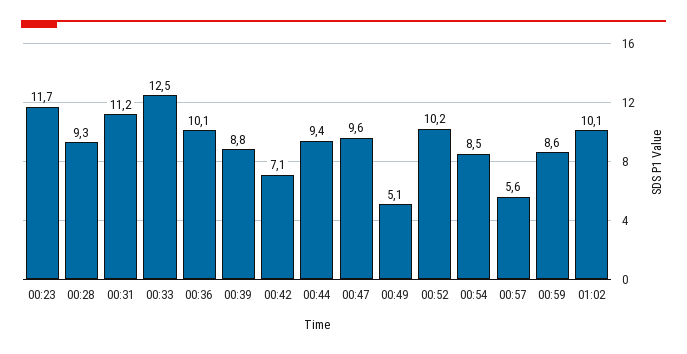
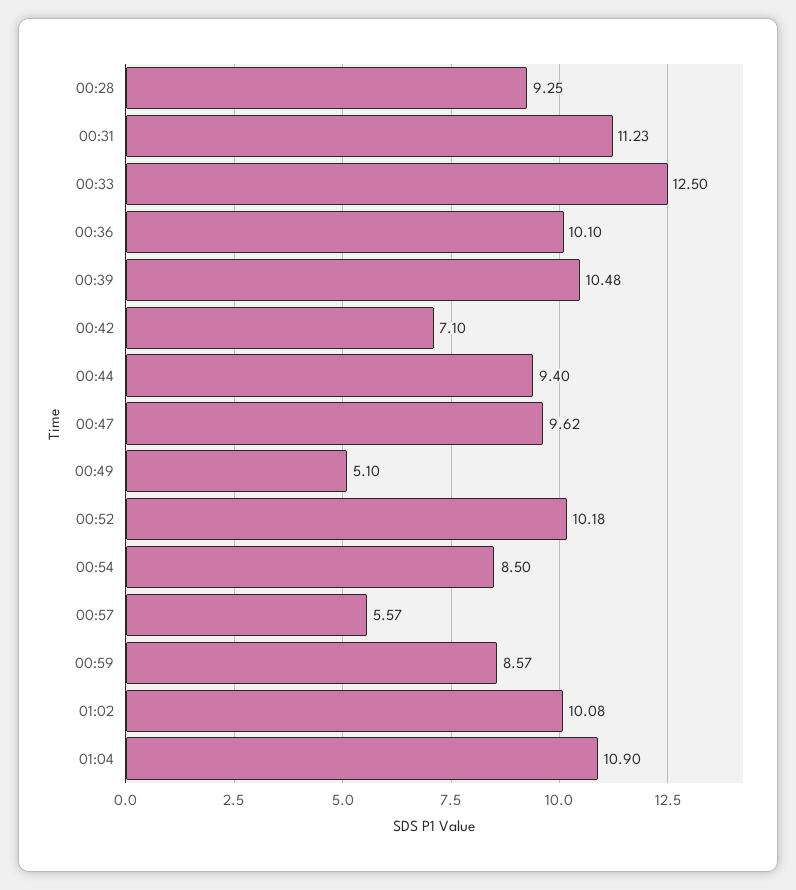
00:23: 11.7 -> none
00:39: 8.8 -> 10.48
01:04: none -> 10.9

